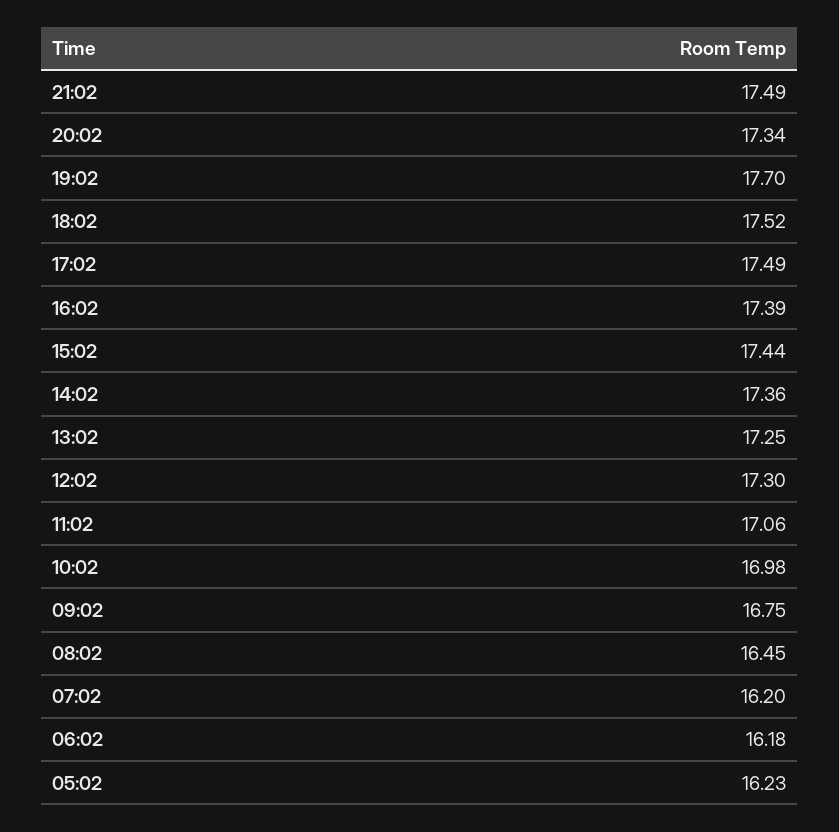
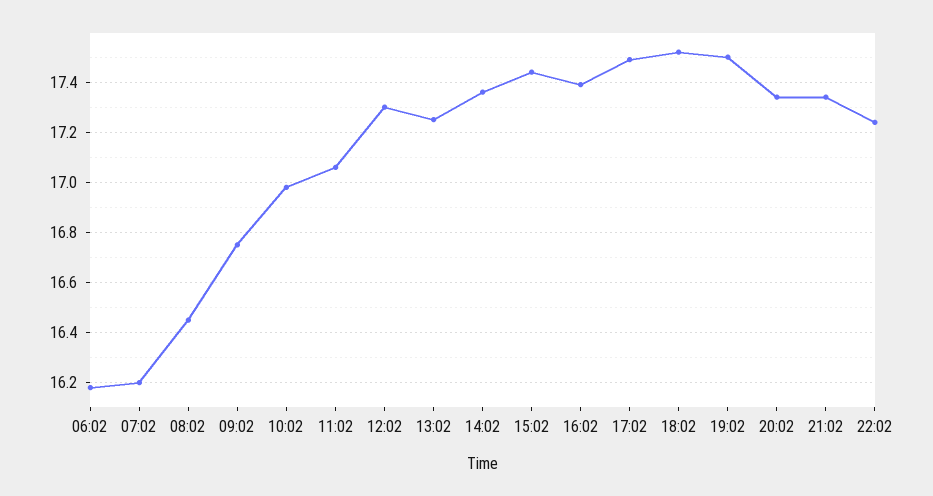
21:02: 17.49 -> 17.35
19:02: 17.7 -> 17.5
05:02: 16.23 -> none
22:02: none -> 17.25

